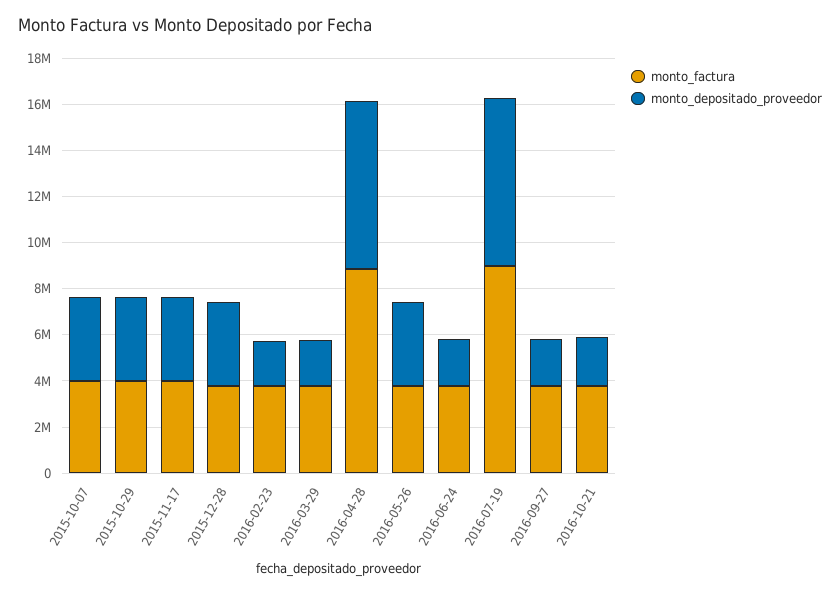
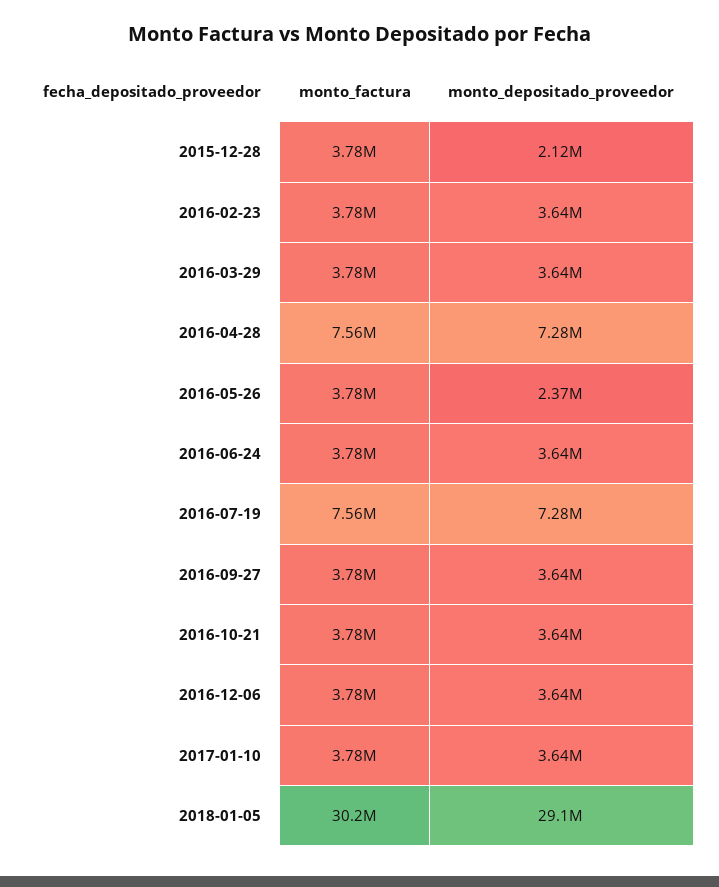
monto_factura, 2015-10-07: 4000000 -> none
monto_depositado_proveedor, 2015-10-07: 3500000 -> none
monto_factura, 2015-10-29: 4000000 -> none
monto_depositado_proveedor, 2015-10-29: 3500000 -> none
monto_factura, 2015-11-17: 4000000 -> none
monto_depositado_proveedor, 2015-11-17: 3500000 -> none
monto_depositado_proveedor, 2015-12-28: 3500000 -> 2120000
monto_depositado_proveedor, 2016-02-23: 2000000 -> 3640000
monto_depositado_proveedor, 2016-03-29: 2000000 -> 3640000
monto_factura, 2016-04-28: 9000000 -> 7560000
monto_depositado_proveedor, 2016-05-26: 3500000 -> 2370000
monto_depositado_proveedor, 2016-06-24: 2000000 -> 3640000
monto_factura, 2016-07-19: 9000000 -> 7560000
monto_depositado_proveedor, 2016-09-27: 2000000 -> 3640000
monto_depositado_proveedor, 2016-10-21: 2000000 -> 3640000
monto_factura, 2016-12-06: none -> 3780000
monto_depositado_proveedor, 2016-12-06: none -> 3640000
monto_factura, 2017-01-10: none -> 3780000
monto_depositado_proveedor, 2017-01-10: none -> 3640000
monto_factura, 2018-01-05: none -> 30200000
monto_depositado_proveedor, 2018-01-05: none -> 29100000

